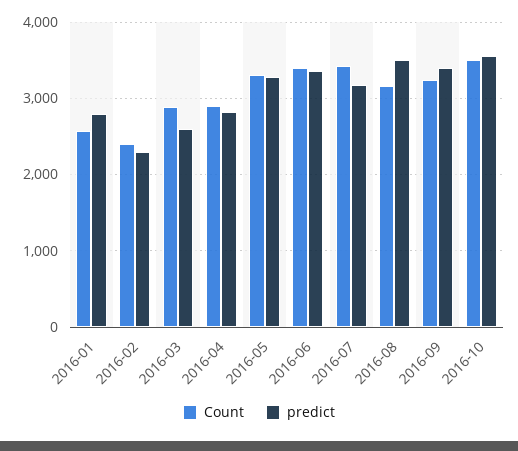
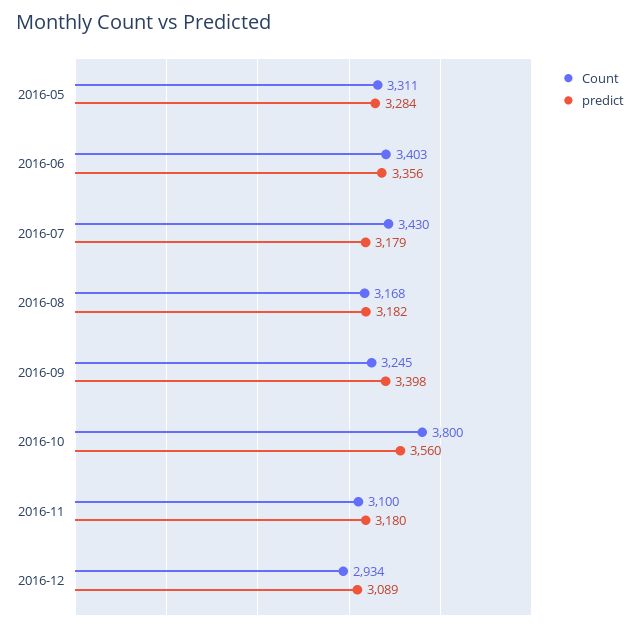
Count, 2016-01: 2600 -> none
predict, 2016-01: 2800 -> none
Count, 2016-02: 2400 -> none
predict, 2016-02: 2300 -> none
Count, 2016-03: 2900 -> none
predict, 2016-03: 2600 -> none
Count, 2016-04: 2900 -> none
predict, 2016-04: 2800 -> none
predict, 2016-08: 3500 -> 3182
Count, 2016-10: 3500 -> 3800
Count, 2016-11: none -> 3100
predict, 2016-11: none -> 3180
Count, 2016-12: none -> 2934
predict, 2016-12: none -> 3089

